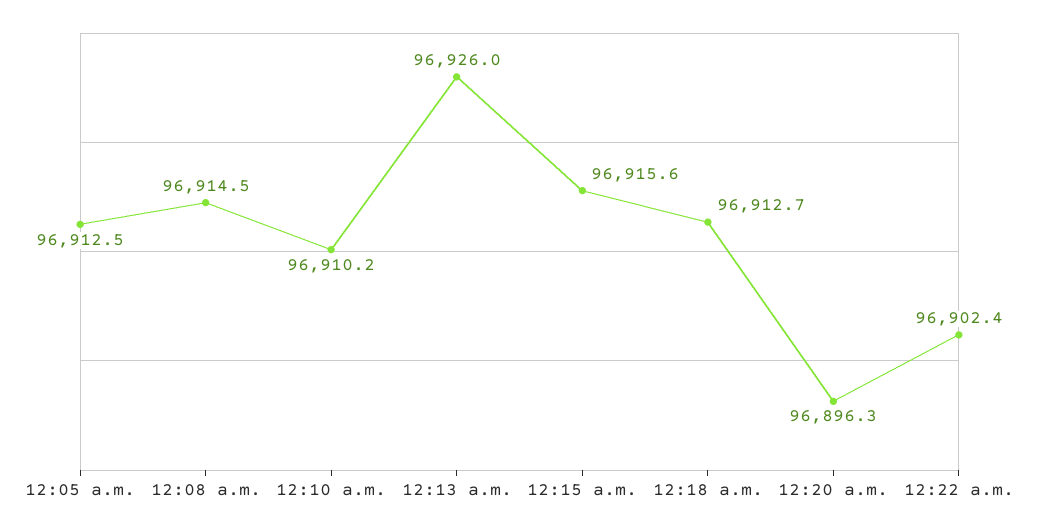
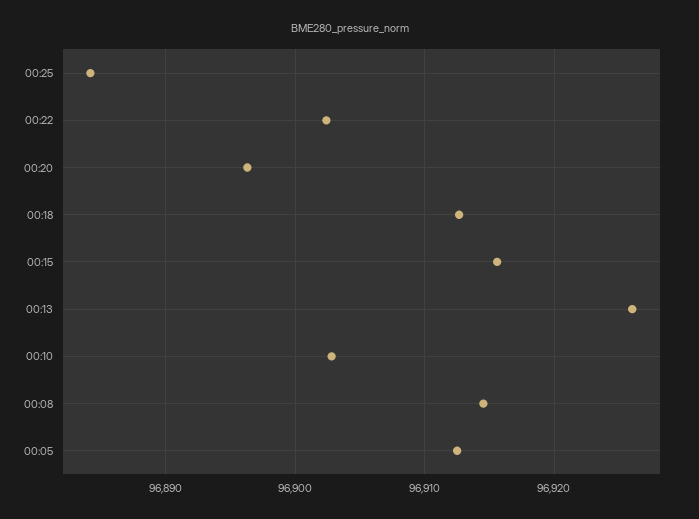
12:10 a.m.: 96910.2 -> 96903
00:25: none -> 96884

